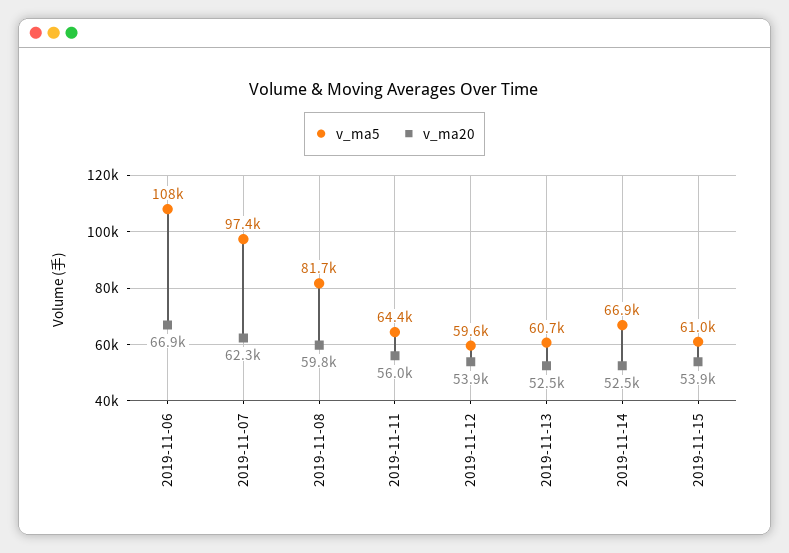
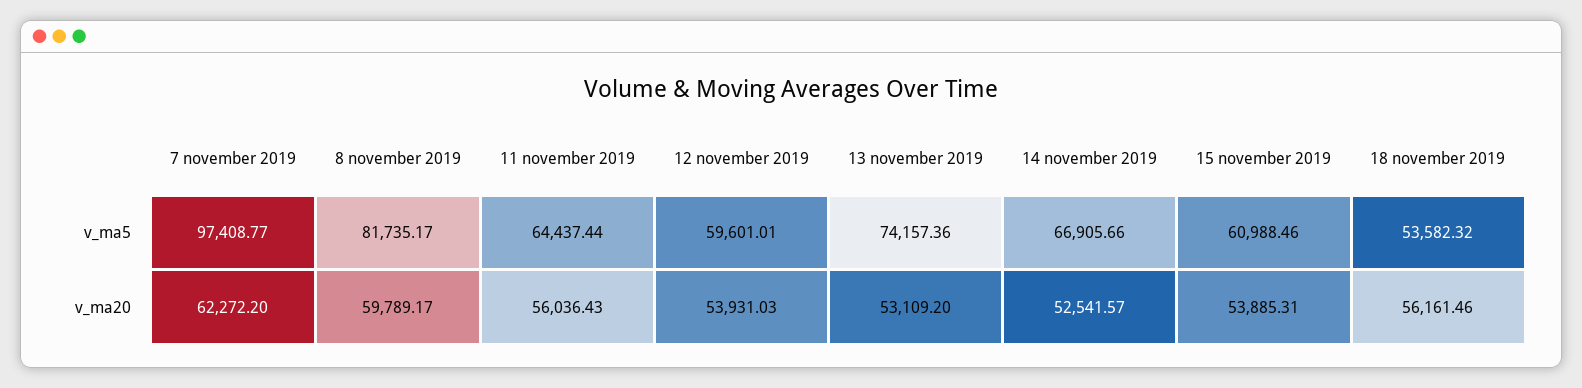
v_ma5, 2019-11-06: 108000 -> none
v_ma20, 2019-11-06: 66900 -> none
v_ma5, 2019-11-13: 60700 -> 74157.36
v_ma20, 2019-11-13: 52500 -> 53109.2
v_ma5, 18 november 2019: none -> 53582.32
v_ma20, 18 november 2019: none -> 56161.46

